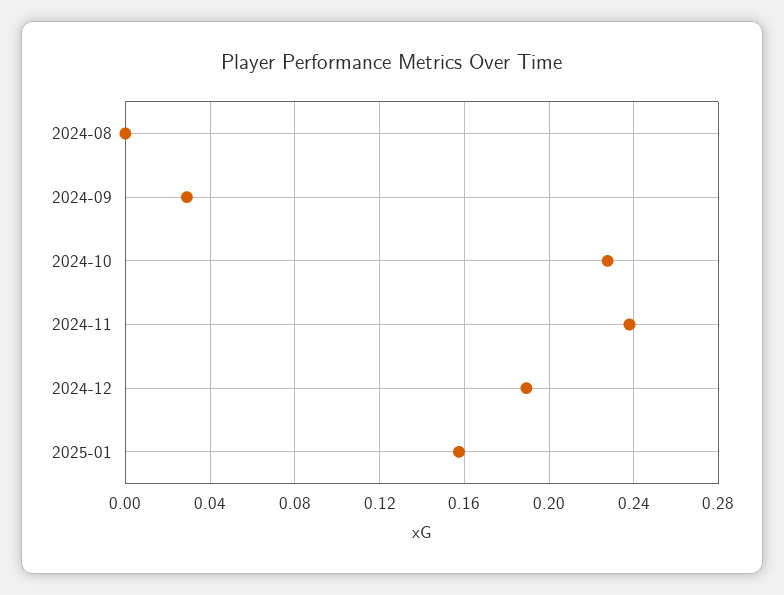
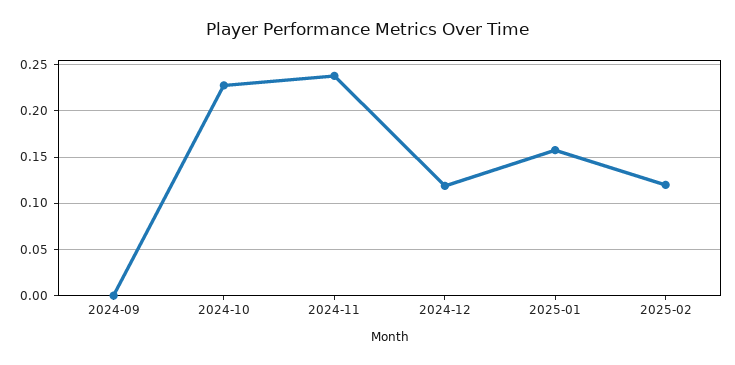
2024-08: 0 -> none
2024-09: 0.03 -> 0
2024-12: 0.19 -> 0.12
2025-02: none -> 0.12

